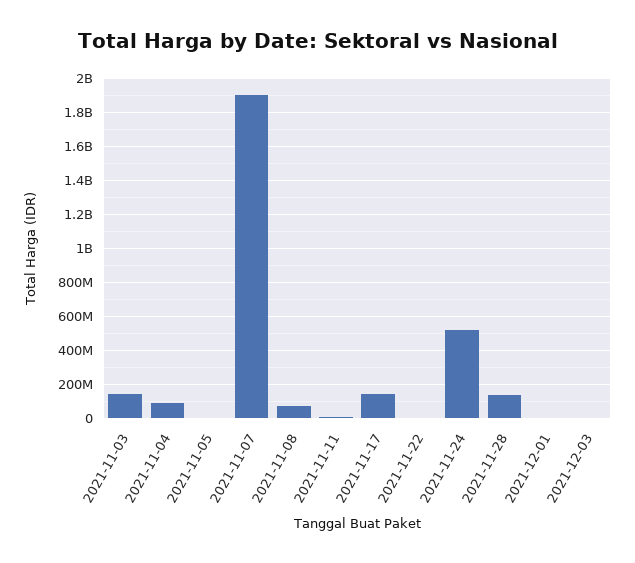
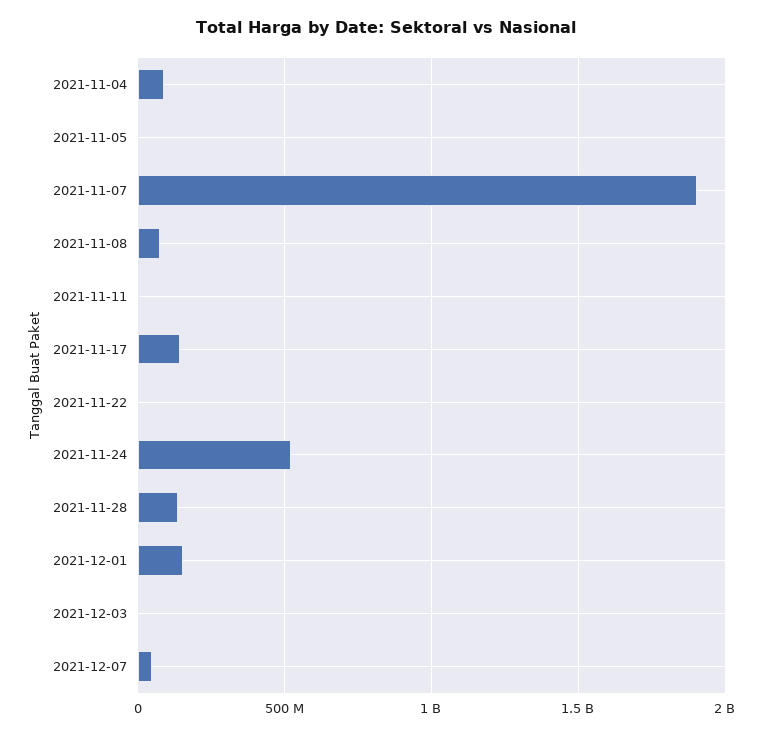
2021-11-03: 150000000 -> none
2021-12-01: 0 -> 150000000
2021-12-07: none -> 50000000

